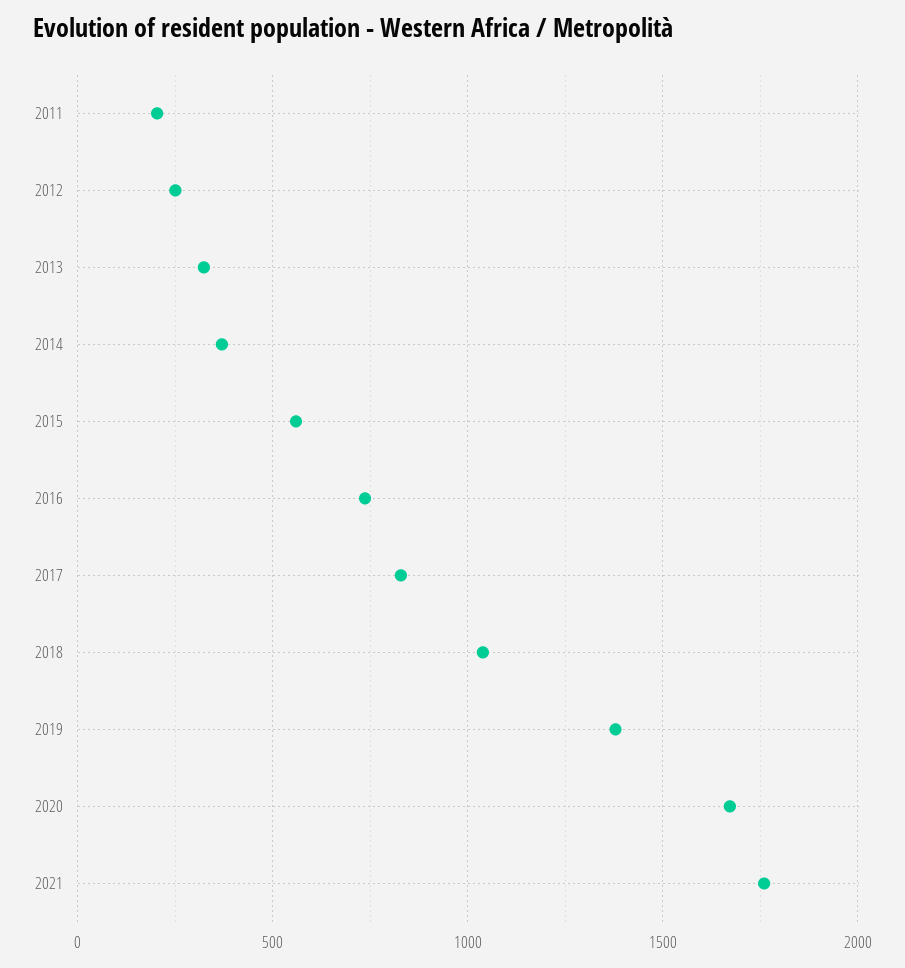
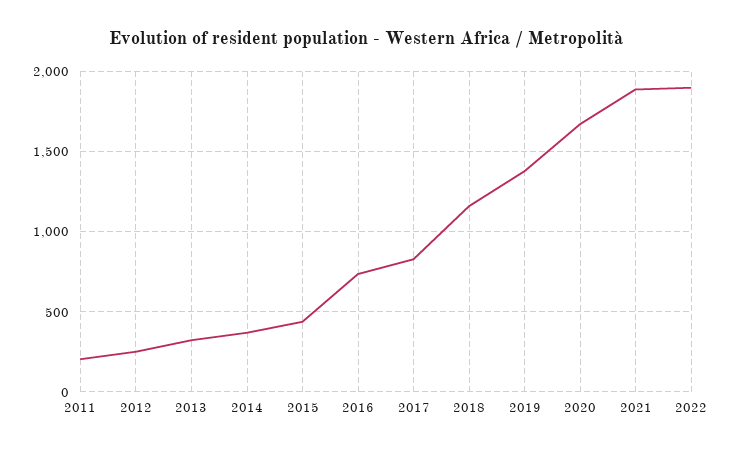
2015: 550 -> 450
2018: 1050 -> 1150
2021: 1750 -> 1900
2022: none -> 1900

